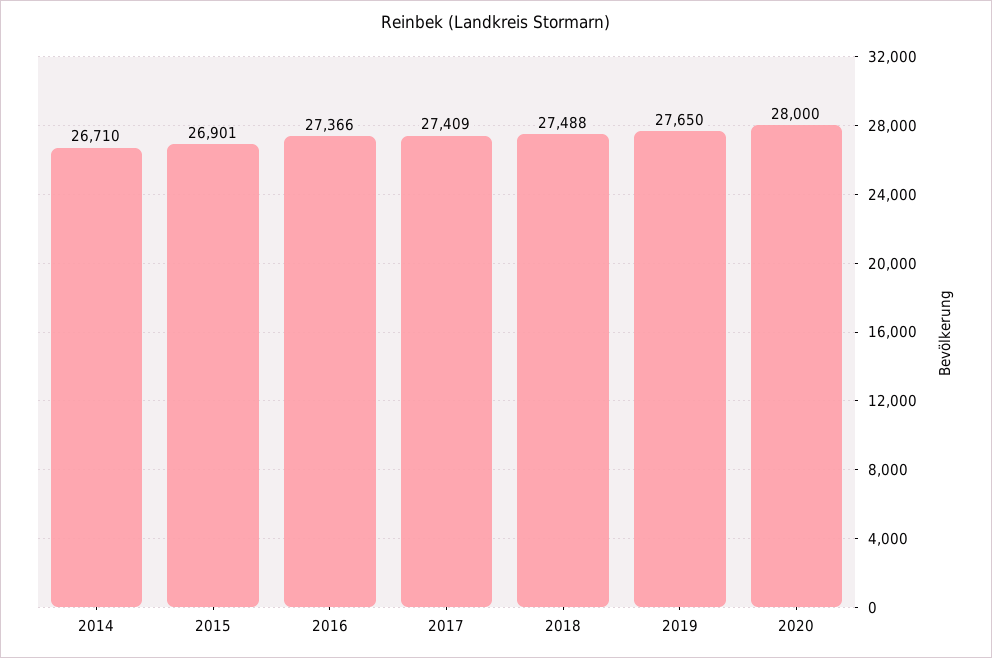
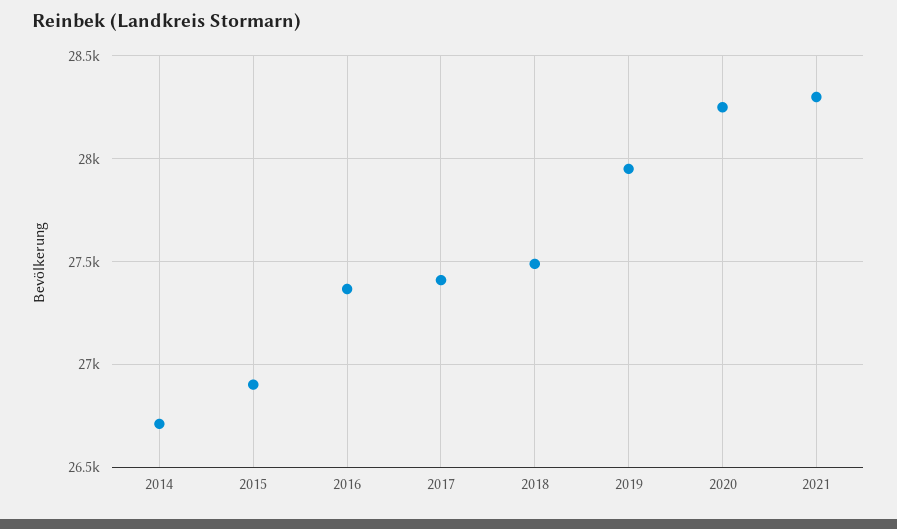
2019: 27650 -> 27950
2020: 28000 -> 28250
2021: none -> 28300

